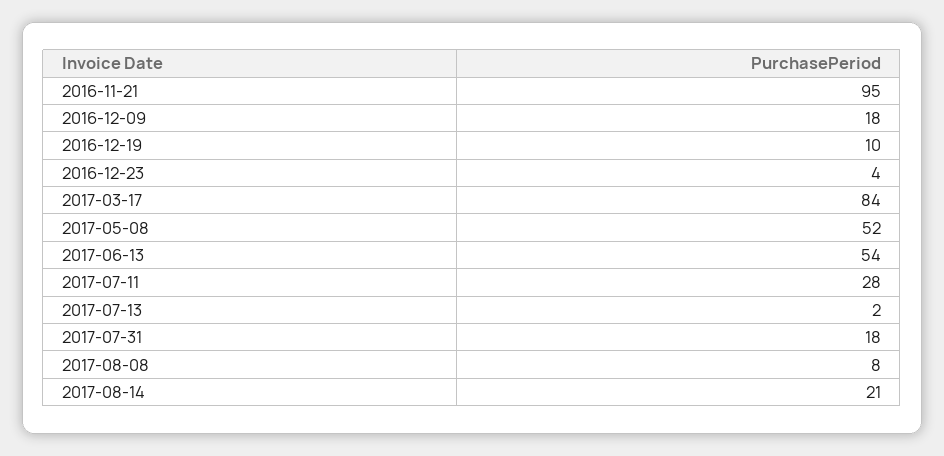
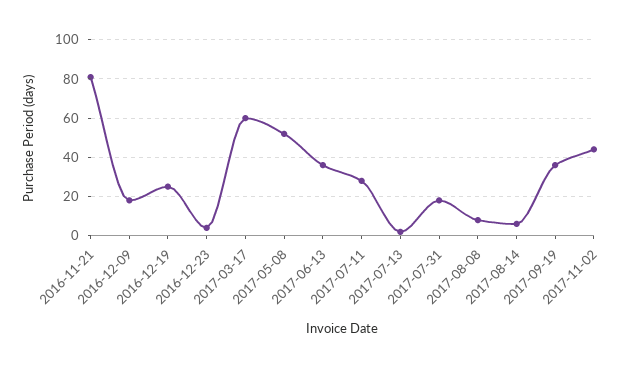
2016-11-21: 95 -> 80
2016-12-19: 10 -> 25
2017-03-17: 84 -> 60
2017-06-13: 54 -> 35
2017-08-14: 21 -> 5
2017-09-19: none -> 35
2017-11-02: none -> 45

